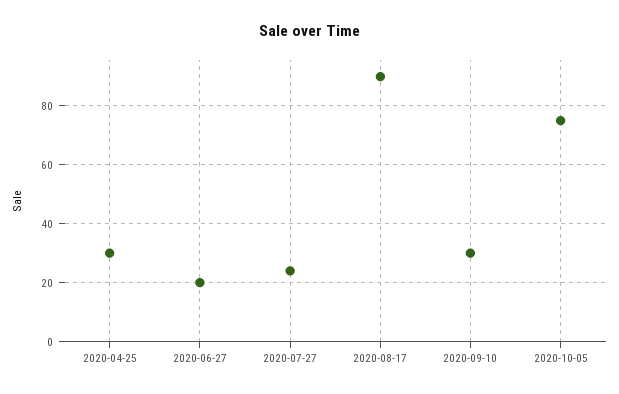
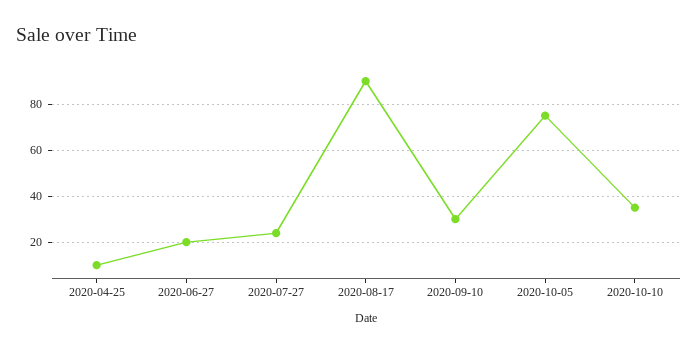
2020-04-25: 30 -> 10
2020-10-10: none -> 35

